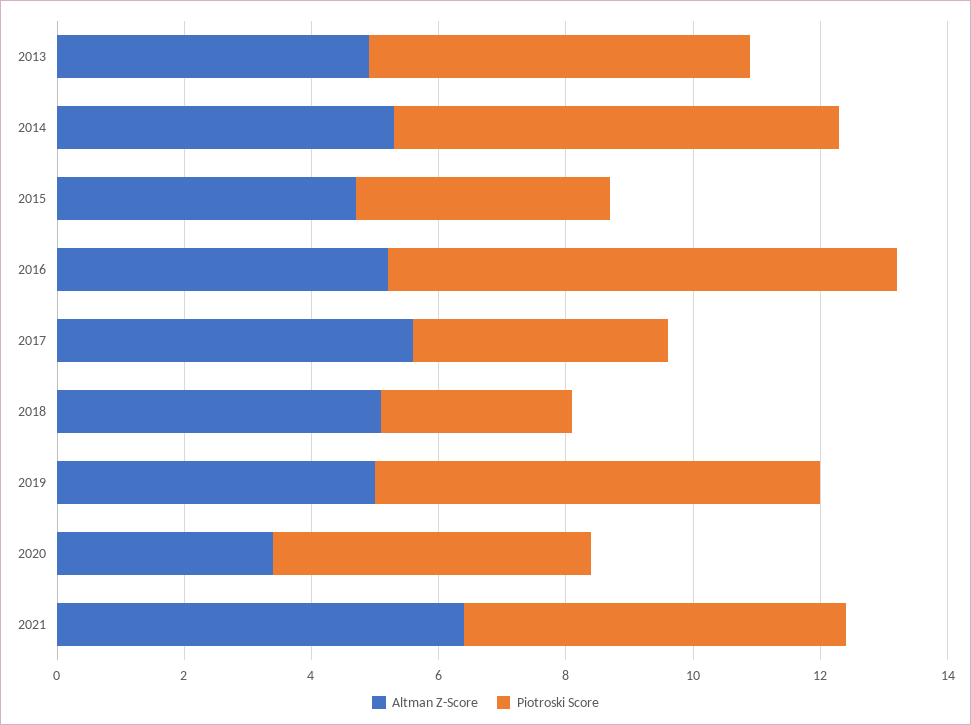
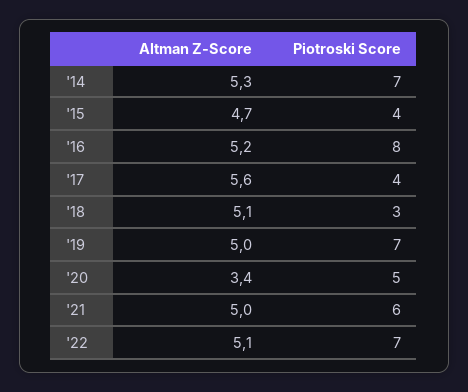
Altman Z-Score, 2013: 5 -> none
Piotroski Score, 2013: 6 -> none
Altman Z-Score, 2021: 6.5 -> 5
Altman Z-Score, '22: none -> 5.1
Piotroski Score, '22: none -> 7

